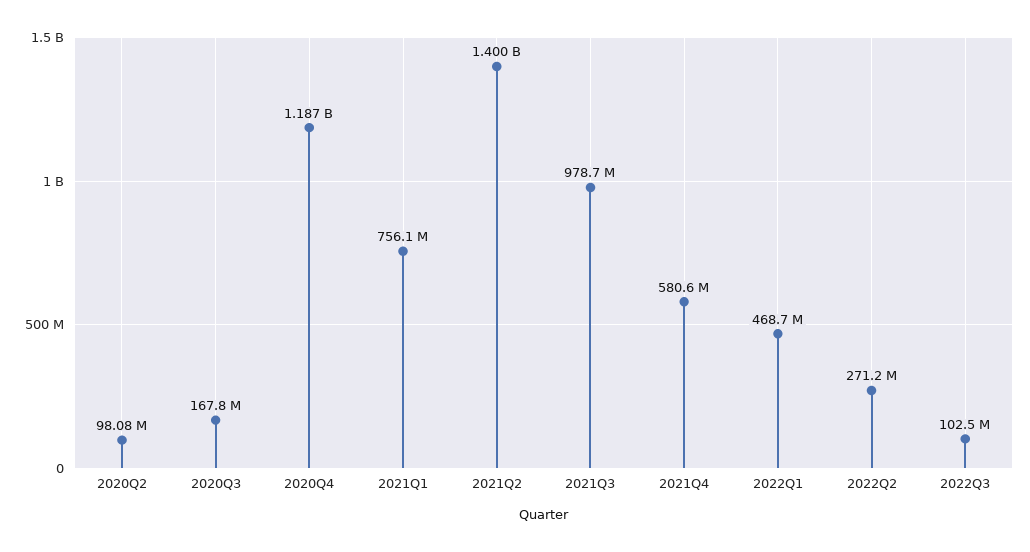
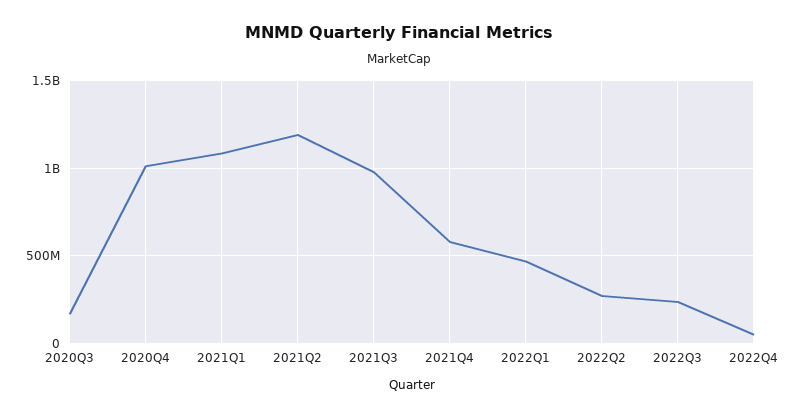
2020Q2: 98080000 -> none
2020Q4: 1187000000 -> 1000000000
2021Q1: 756100000 -> 1100000000
2021Q2: 1400000000 -> 1200000000
2022Q3: 102500000 -> 250000000
2022Q4: none -> 50000000

